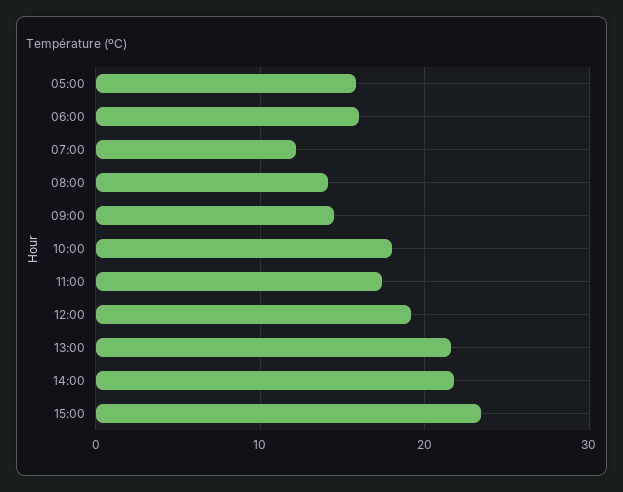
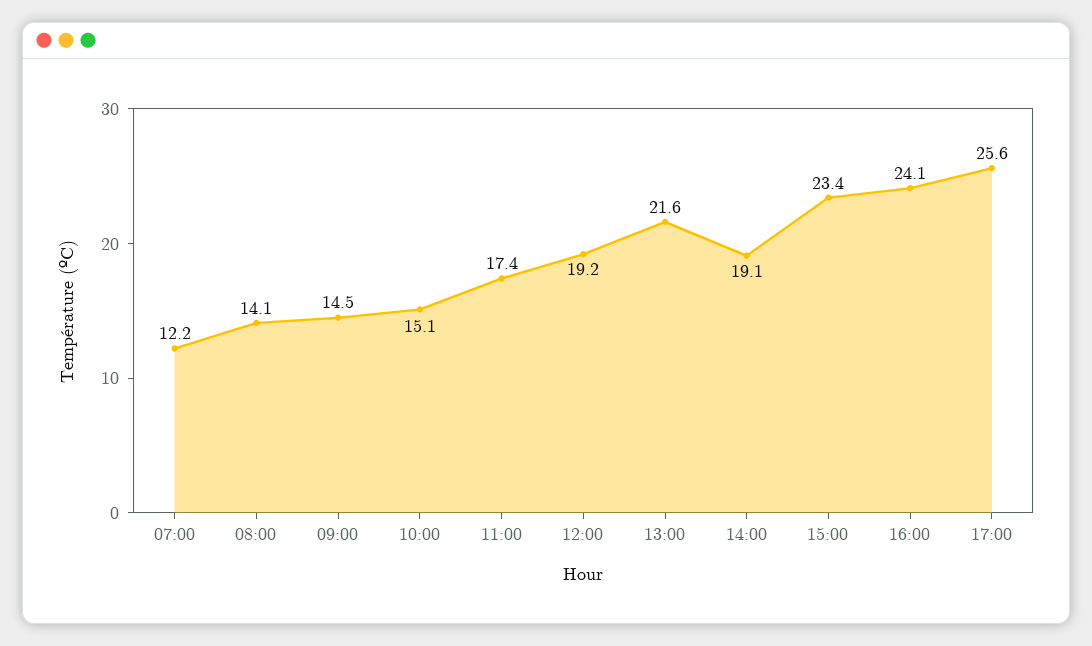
05:00: 16 -> none
06:00: 16 -> none
10:00: 18 -> 15.1
14:00: 22 -> 19.1
16:00: none -> 24.1
17:00: none -> 25.6

